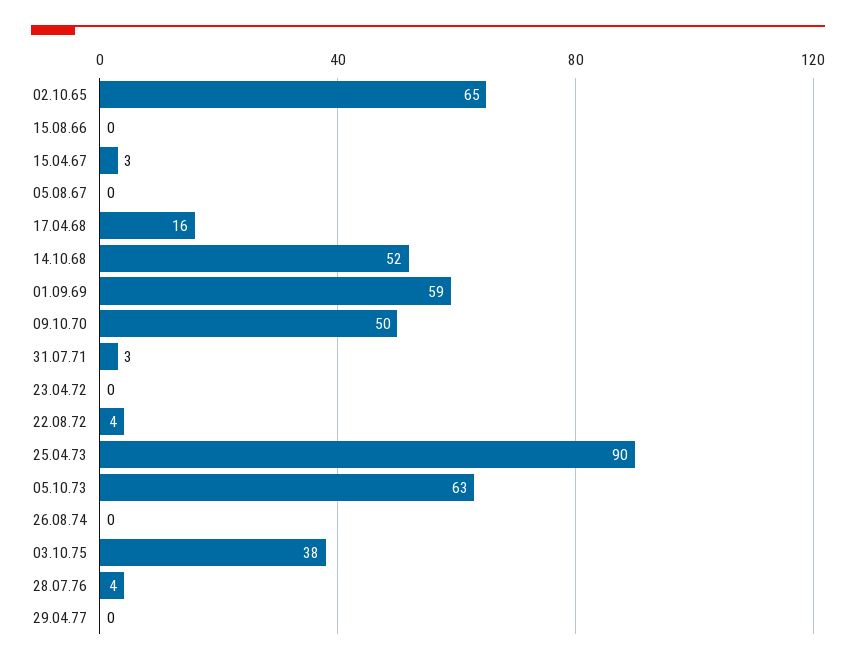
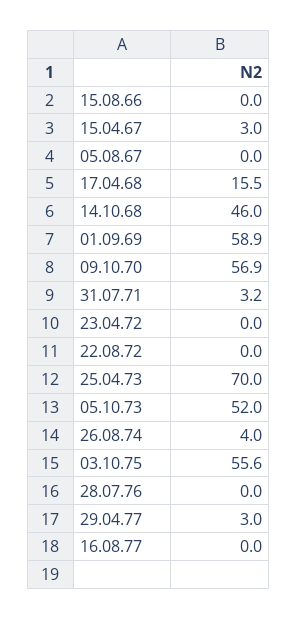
02.10.65: 65 -> none
14.10.68: 52 -> 46
09.10.70: 50 -> 56.9
22.08.72: 4 -> 0
25.04.73: 90 -> 70
05.10.73: 63 -> 52
26.08.74: 0 -> 4
03.10.75: 38 -> 55.6
28.07.76: 4 -> 0
29.04.77: 0 -> 3
16.08.77: none -> 0

